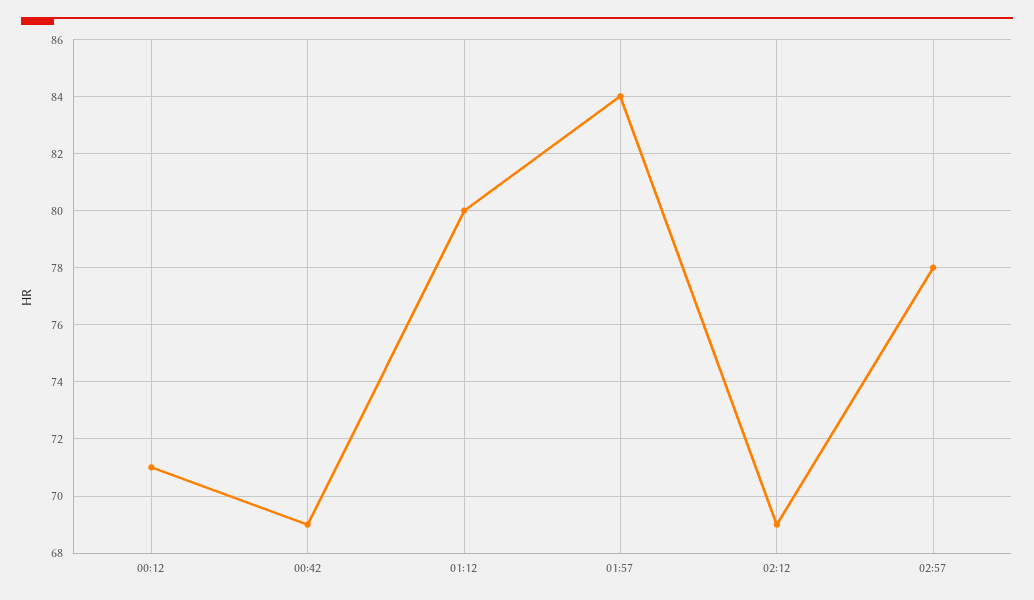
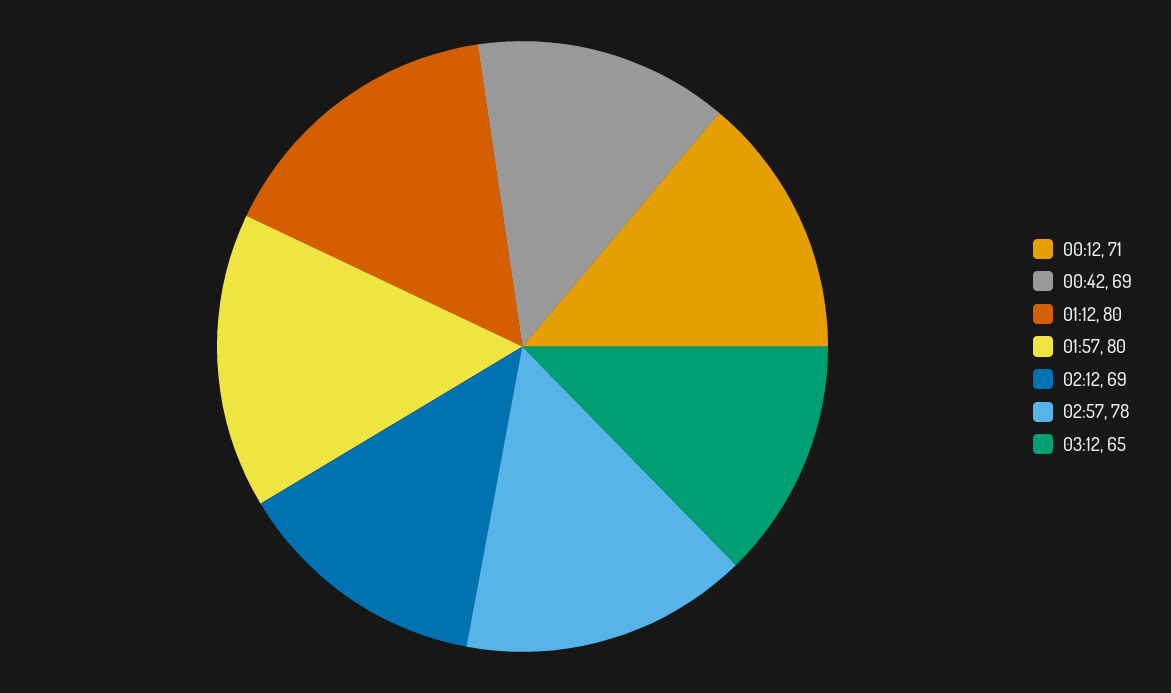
01:57: 84 -> 80
03:12: none -> 65

